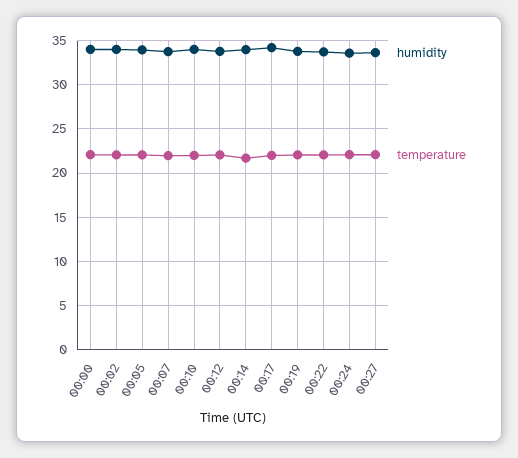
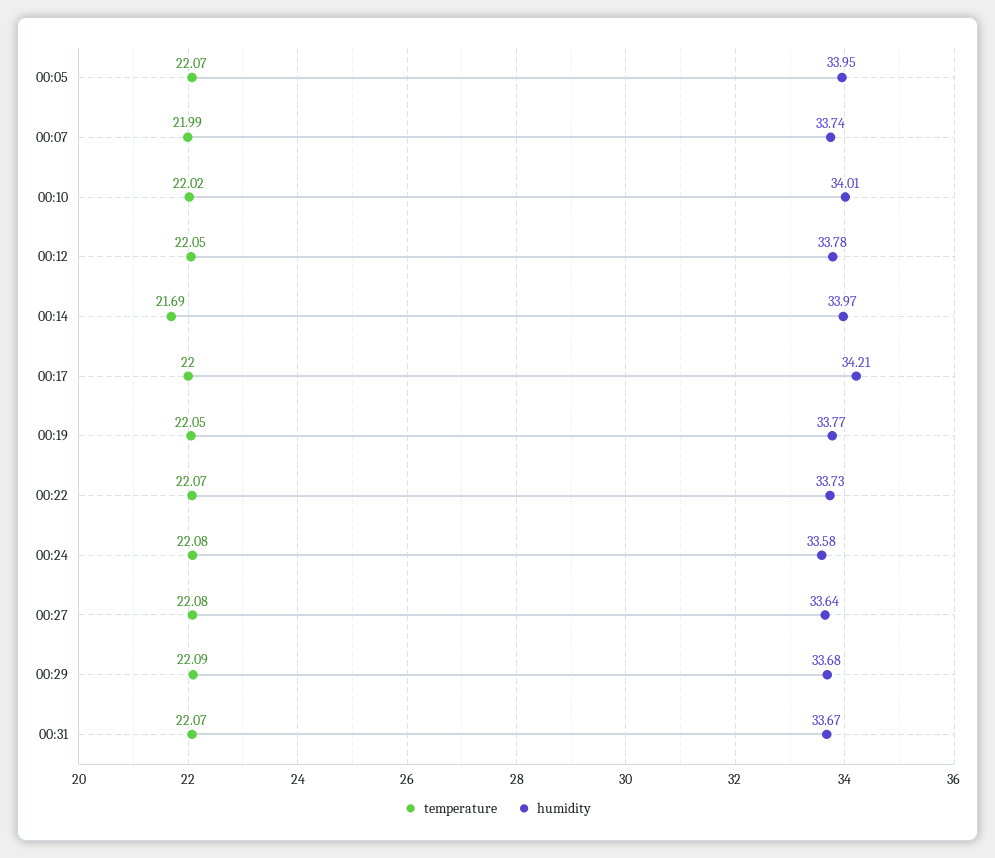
humidity, 00:00: 34 -> none
temperature, 00:00: 22 -> none
humidity, 00:02: 34 -> none
temperature, 00:02: 22 -> none
temperature, 00:29: none -> 22.09
humidity, 00:29: none -> 33.68
temperature, 00:31: none -> 22.07
humidity, 00:31: none -> 33.67

